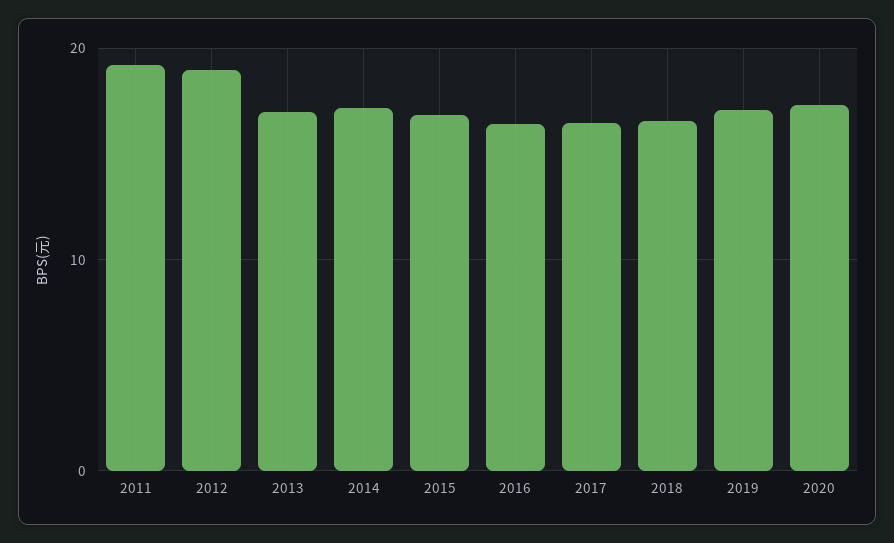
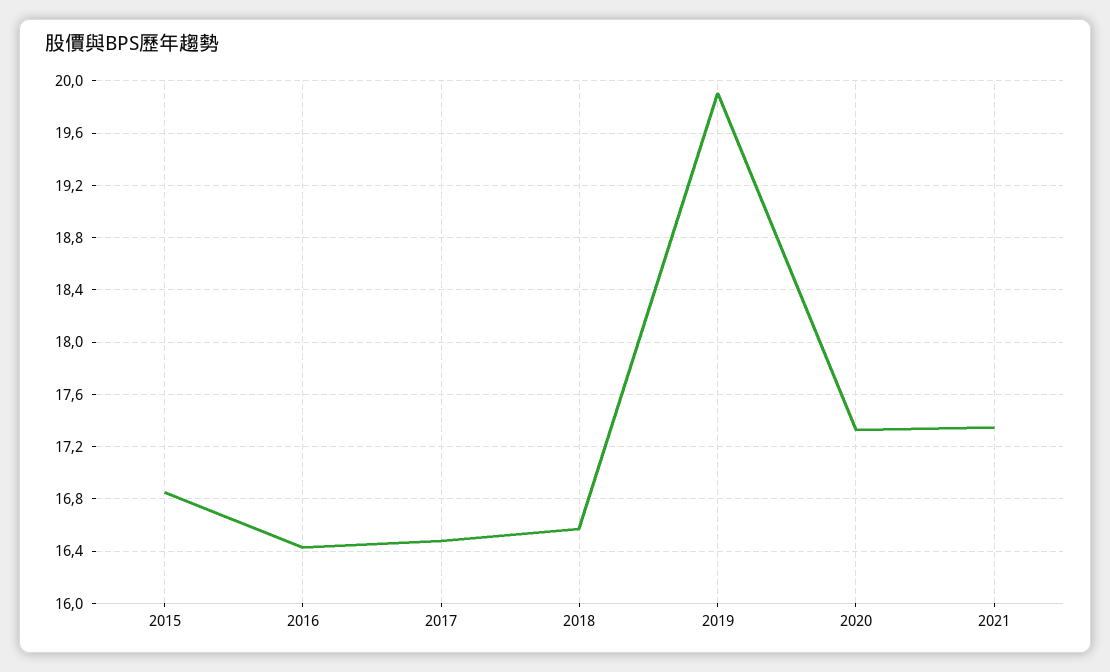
2011: 19 -> none
2012: 19 -> none
2013: 17 -> none
2014: 17 -> none
2019: 17 -> 19.9
2021: none -> 17.35

